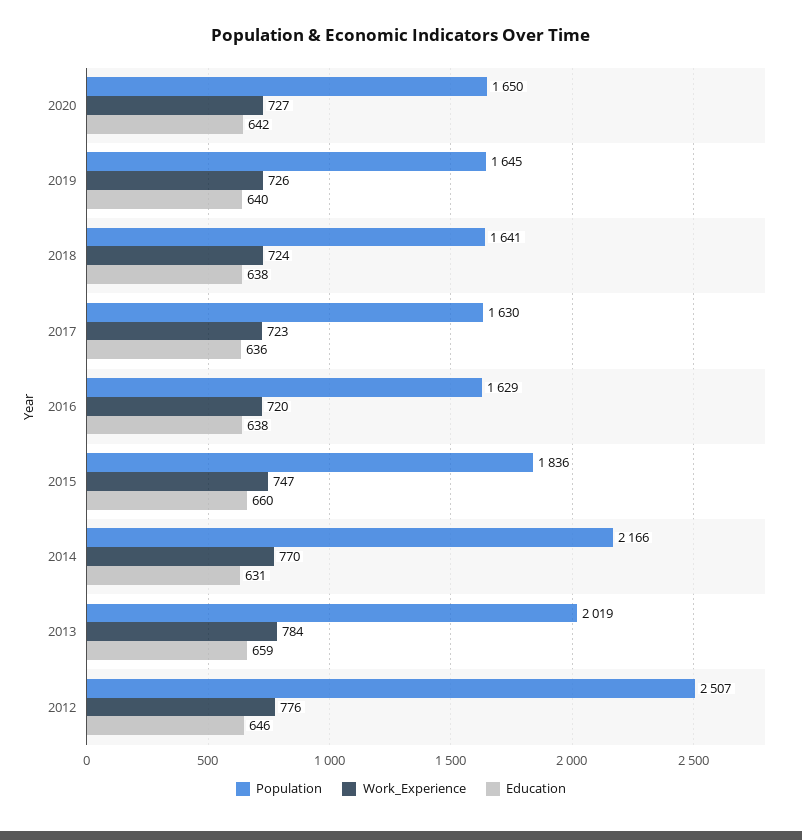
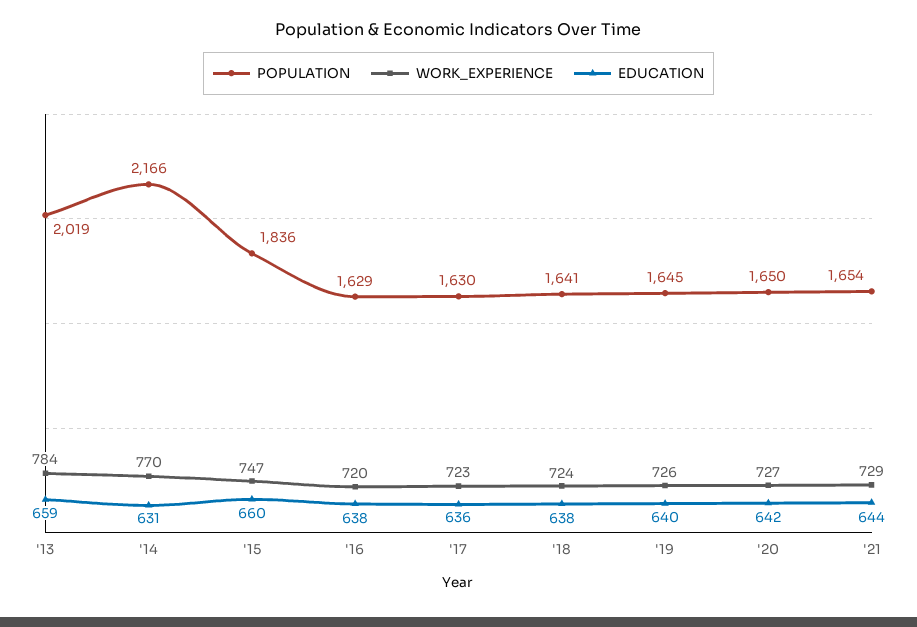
Population, 2012: 2507 -> none
Work_Experience, 2012: 776 -> none
Education, 2012: 646 -> none
Population, '21: none -> 1654
Work_Experience, '21: none -> 729
Education, '21: none -> 644

